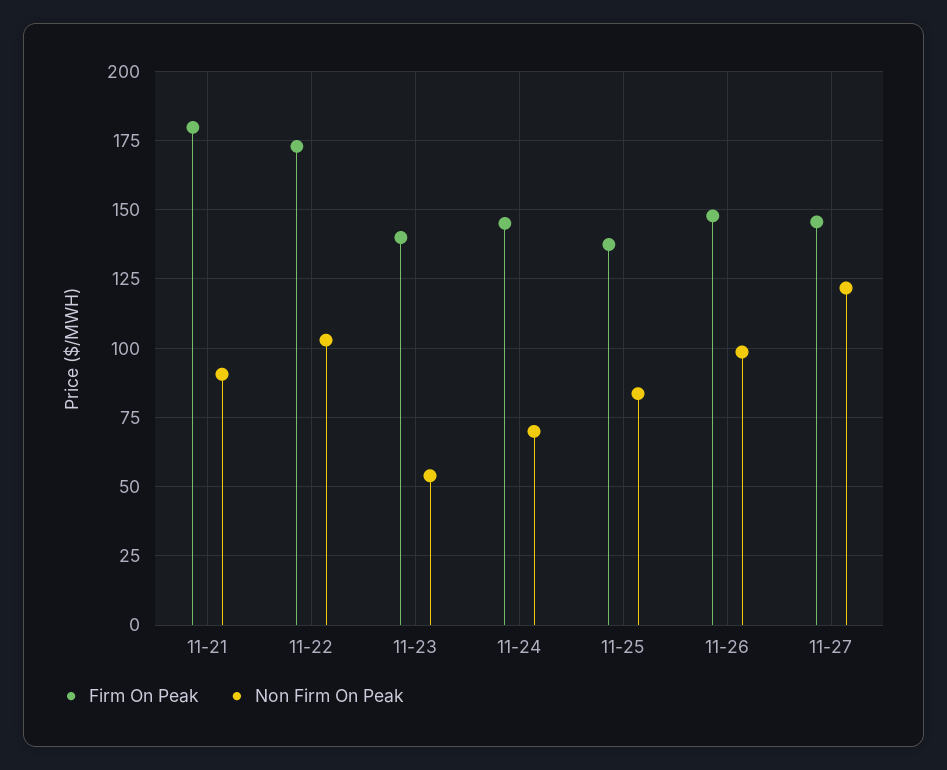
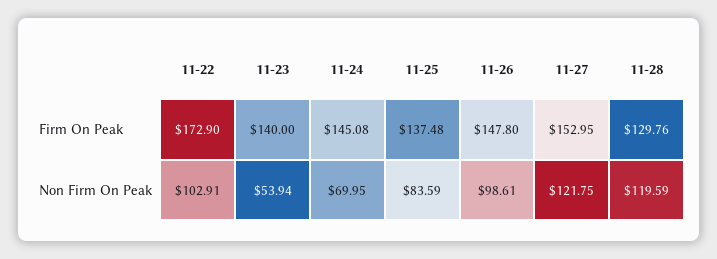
Firm On Peak, 11-21: 180 -> none
Non Firm On Peak, 11-21: 90 -> none
Firm On Peak, 11-27: 145 -> 152.95
Firm On Peak, 11-28: none -> 129.76
Non Firm On Peak, 11-28: none -> 119.59

